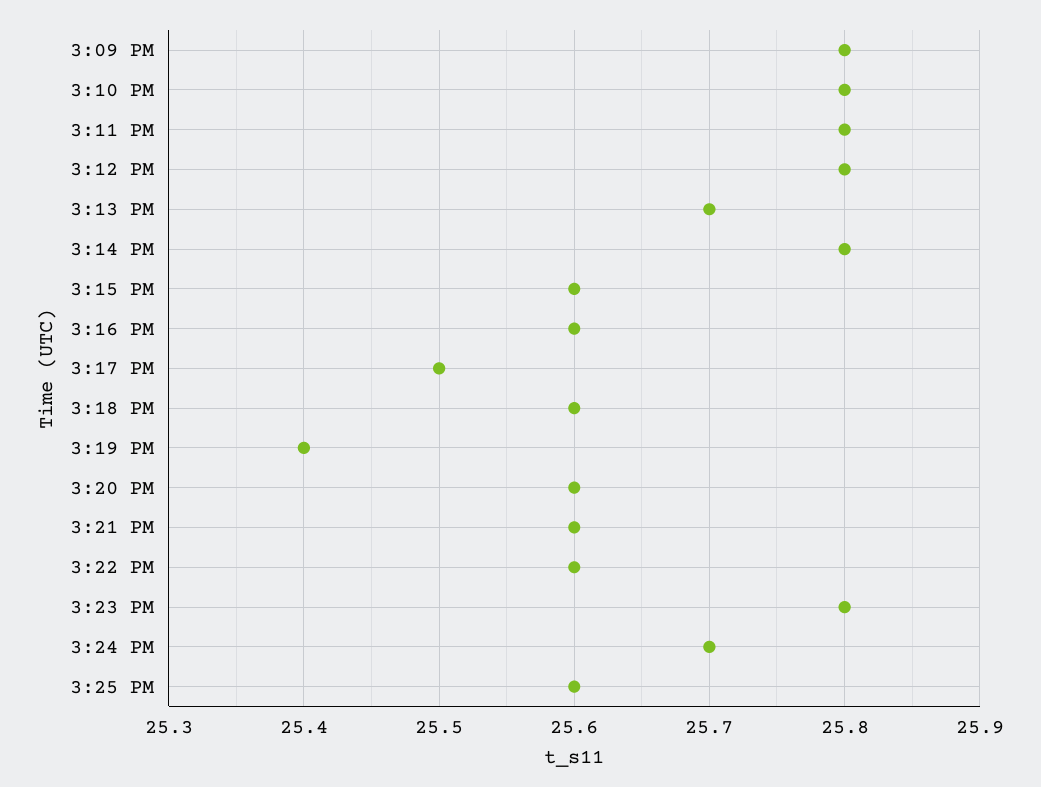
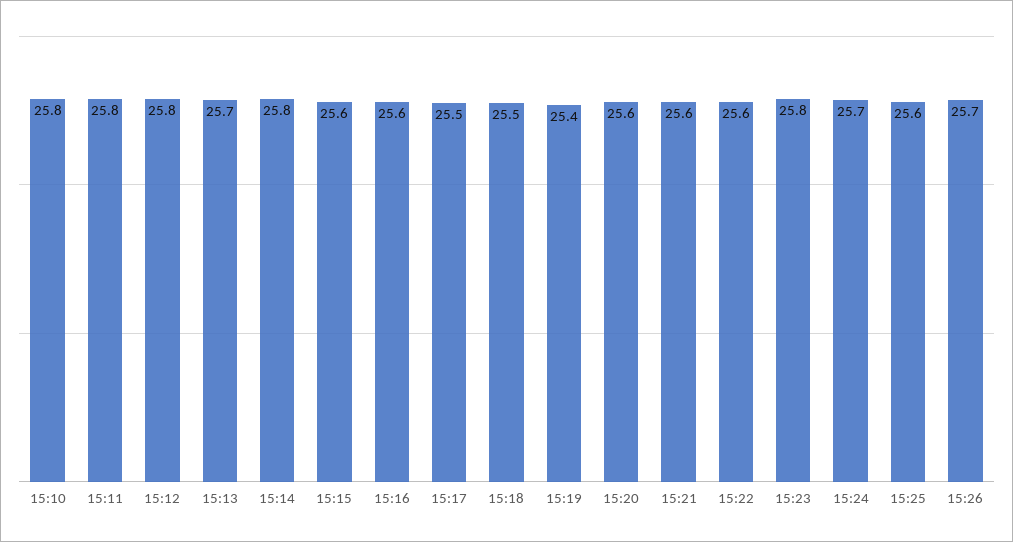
3:09 PM: 25.8 -> none
3:18 PM: 25.6 -> 25.5
15:26: none -> 25.7

